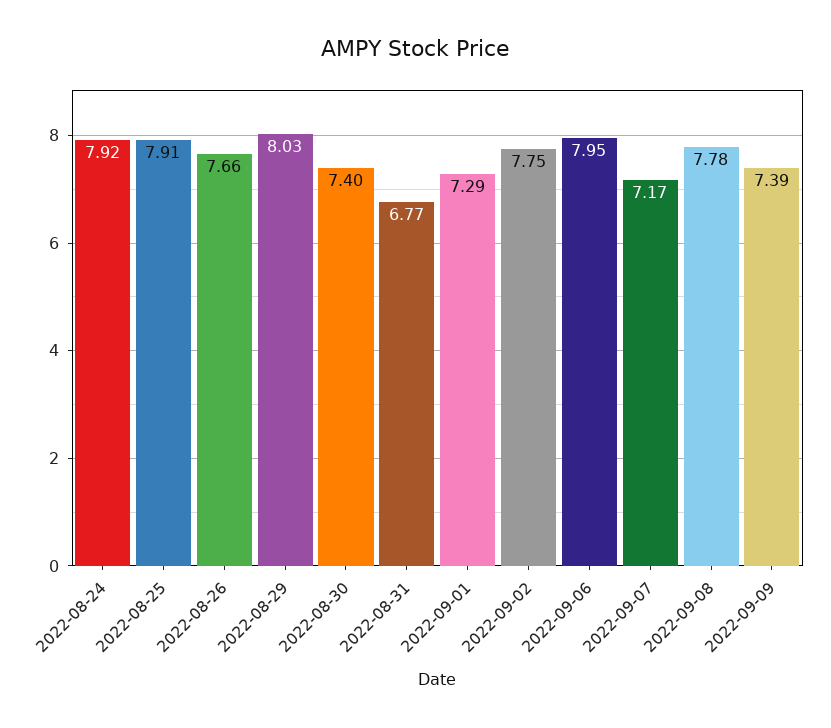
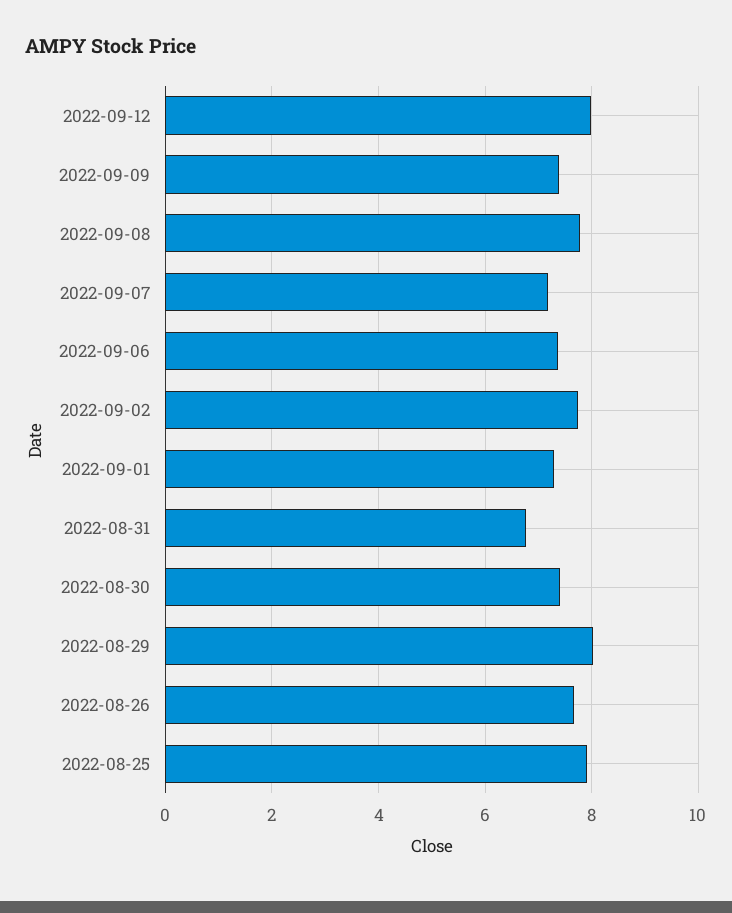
2022-08-24: 7.92 -> none
2022-09-06: 7.95 -> 7.4
2022-09-12: none -> 8

